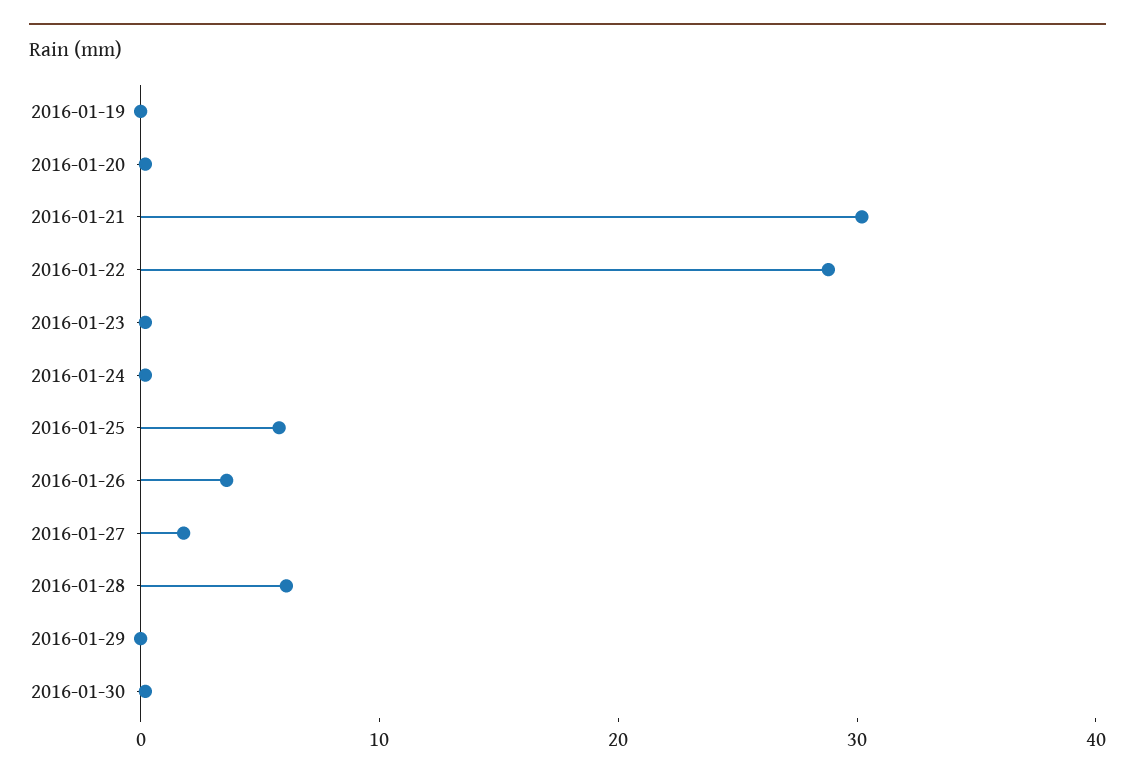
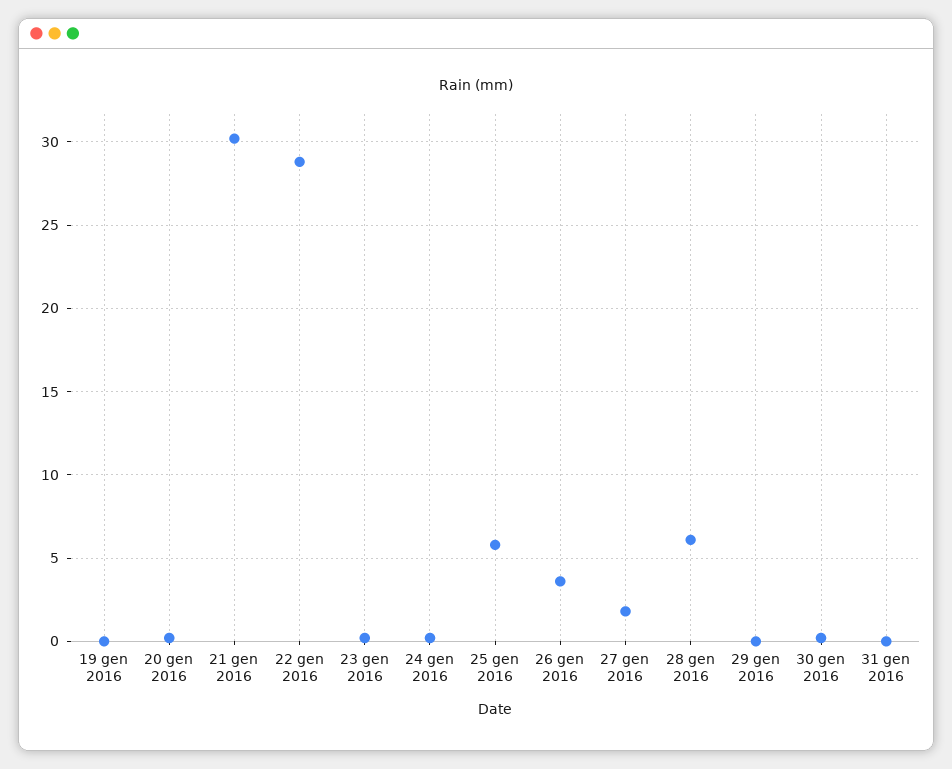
31 gen 2016: none -> 0

